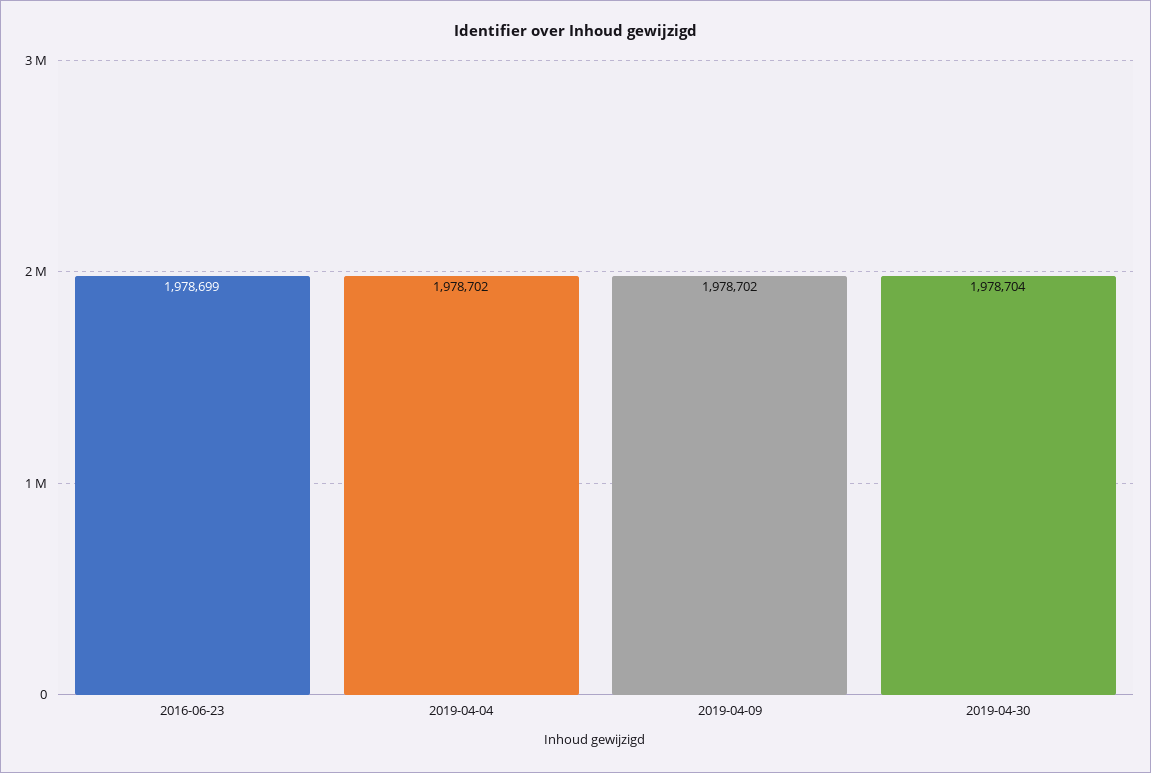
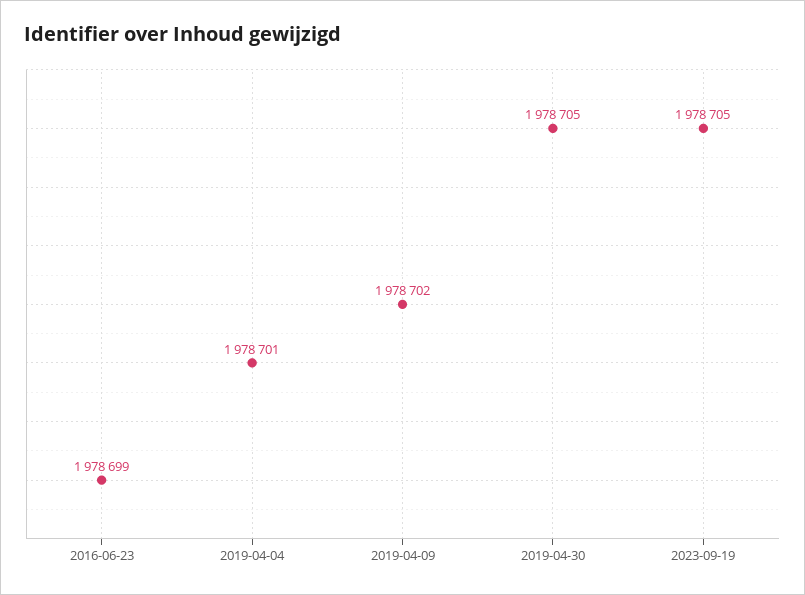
2019-04-04: 1978702 -> 1978701
2019-04-30: 1978704 -> 1978705
2023-09-19: none -> 1978705

